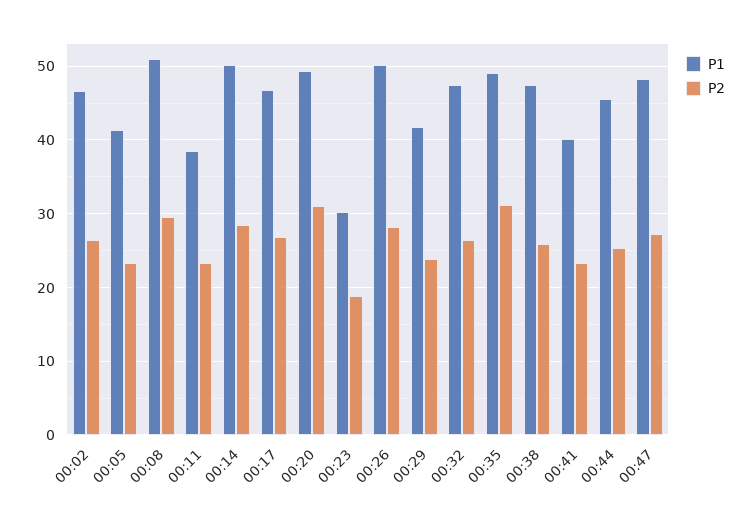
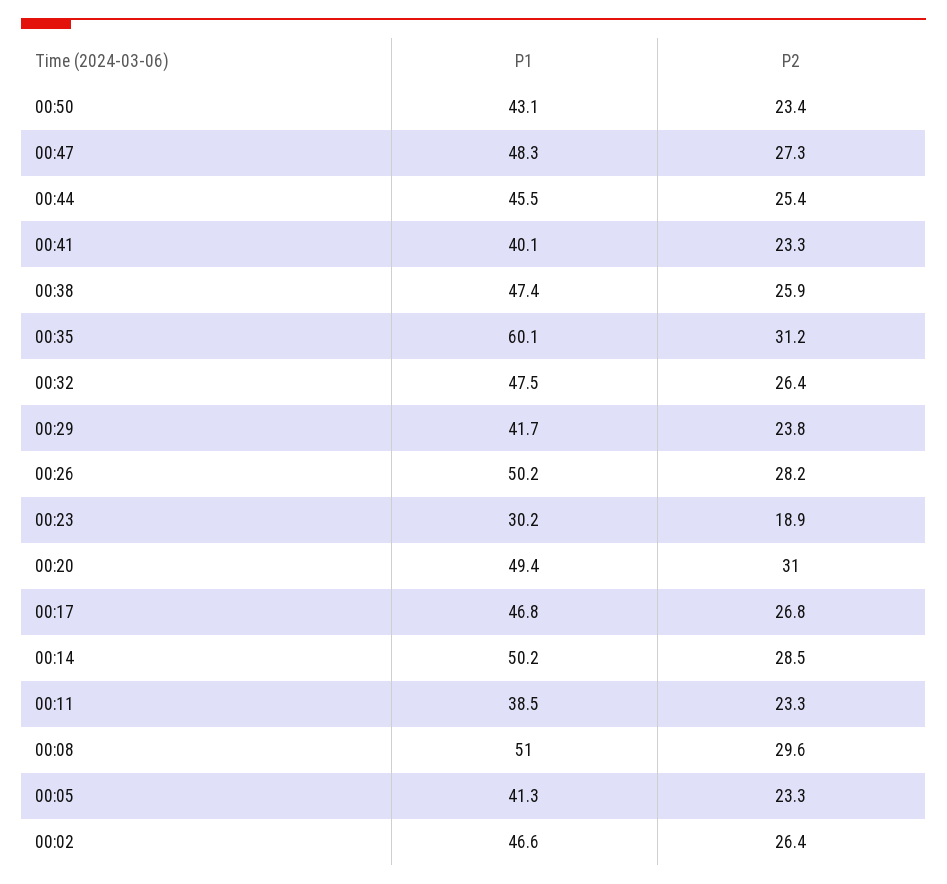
P1, 00:35: 49 -> 60.1
P1, 00:50: none -> 43.1
P2, 00:50: none -> 23.4

